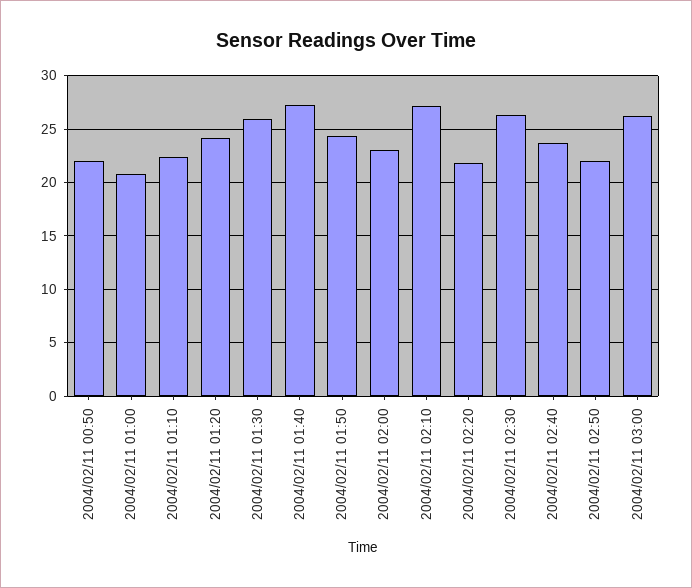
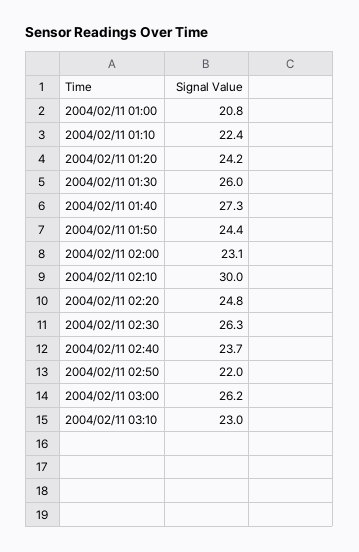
2004/02/11 00:50: 22 -> none
2004/02/11 02:10: 27 -> 30
2004/02/11 02:20: 22 -> 24.8
2004/02/11 03:10: none -> 23

